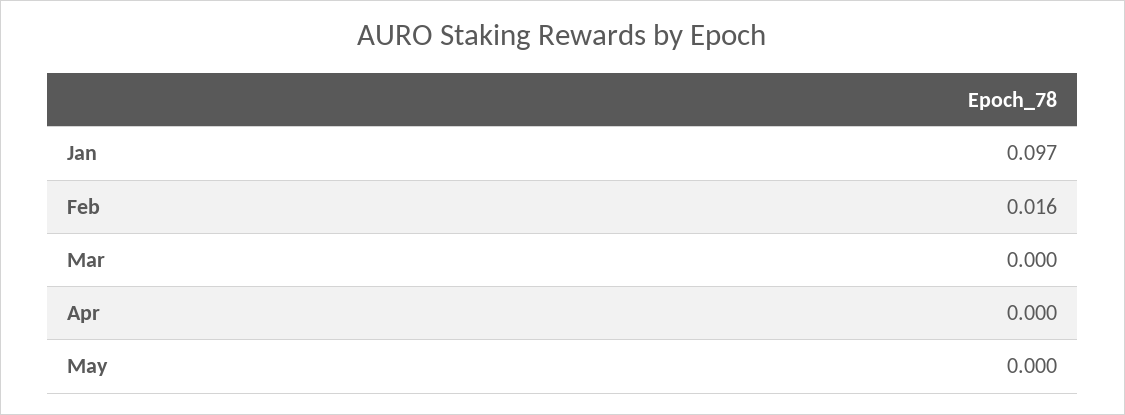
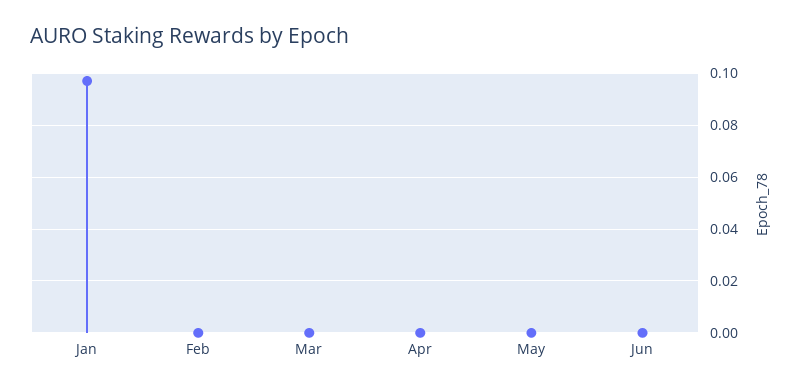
Feb: 0.016 -> 0
Jun: none -> 0

